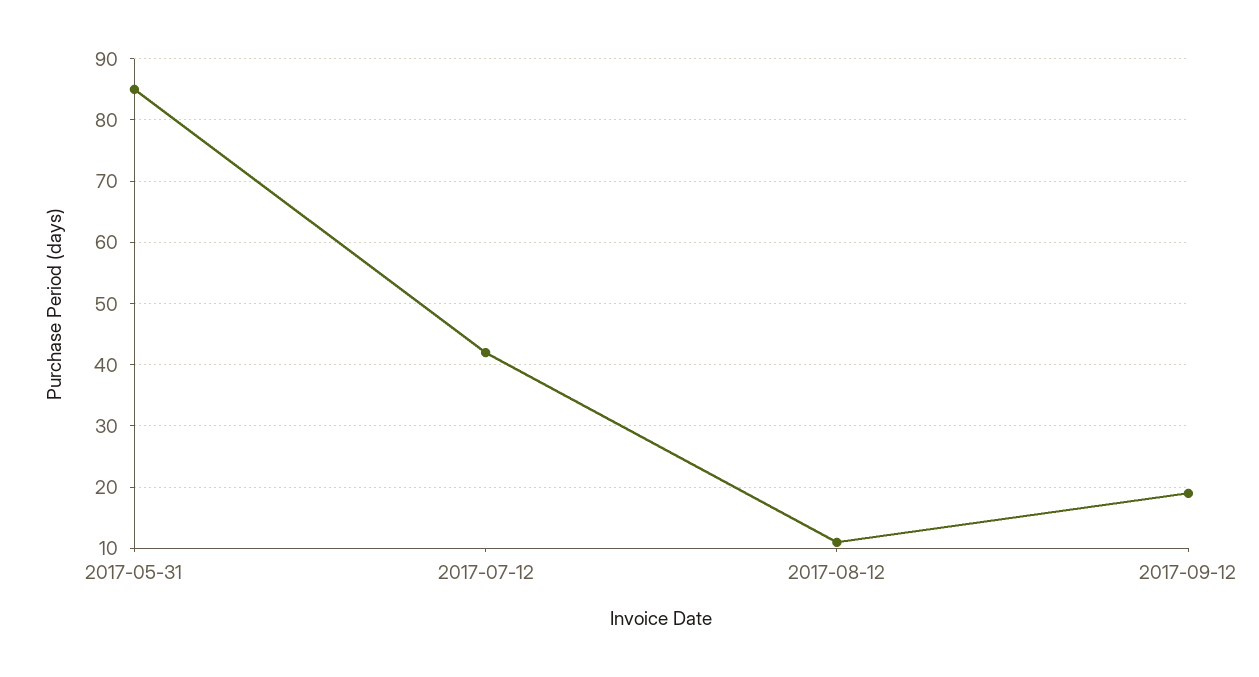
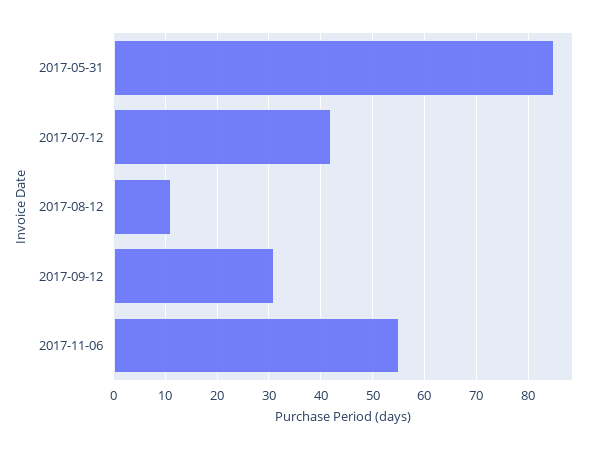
2017-09-12: 19 -> 30
2017-11-06: none -> 55

